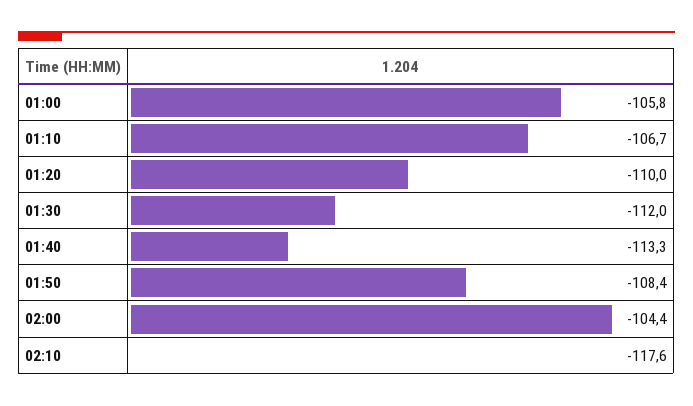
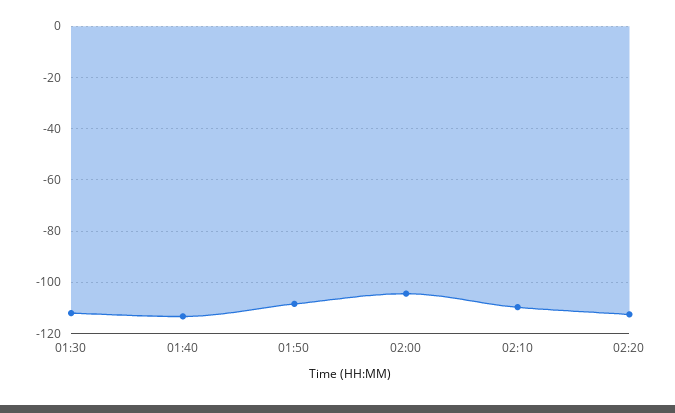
01:00: -105.8 -> none
01:10: -106.7 -> none
01:20: -110 -> none
02:10: -117.6 -> -110
02:20: none -> -112.5

